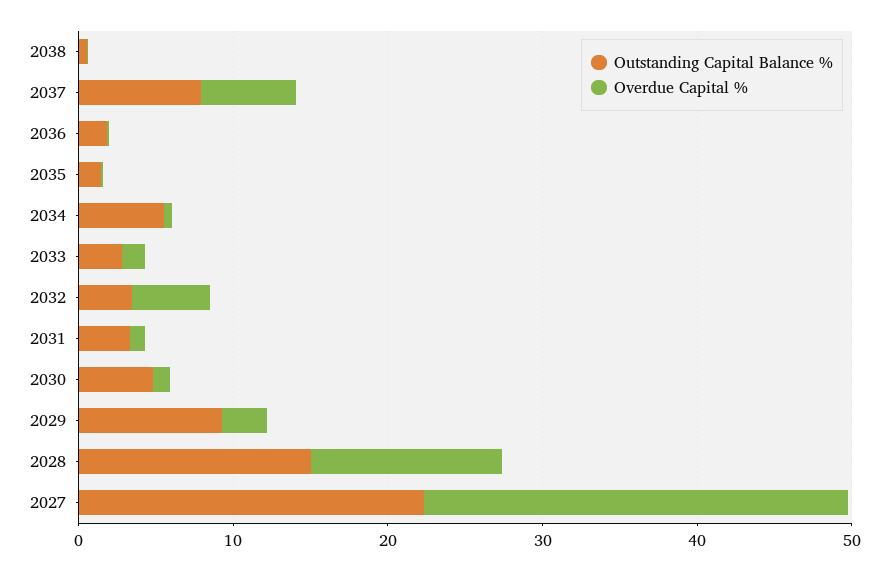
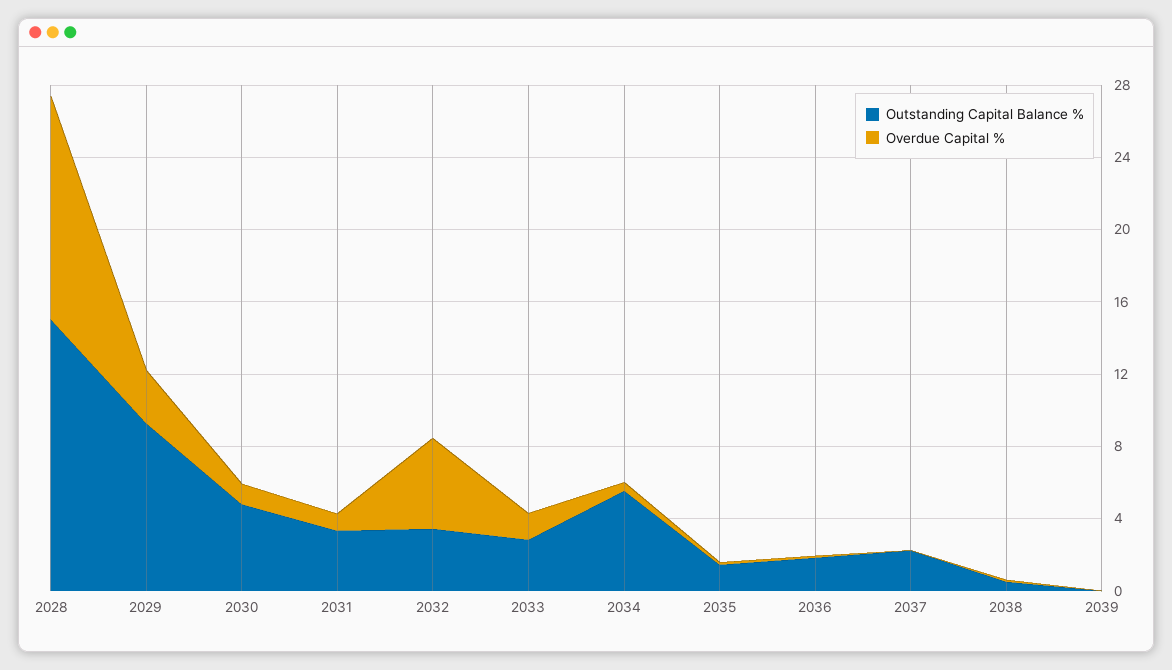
Outstanding Capital Balance %, 2037: 8 -> 2
Overdue Capital %, 2037: 6 -> 0
Outstanding Capital Balance %, 2027: 22 -> none
Overdue Capital %, 2027: 28 -> none
Outstanding Capital Balance %, 2039: none -> 0
Overdue Capital %, 2039: none -> 0

